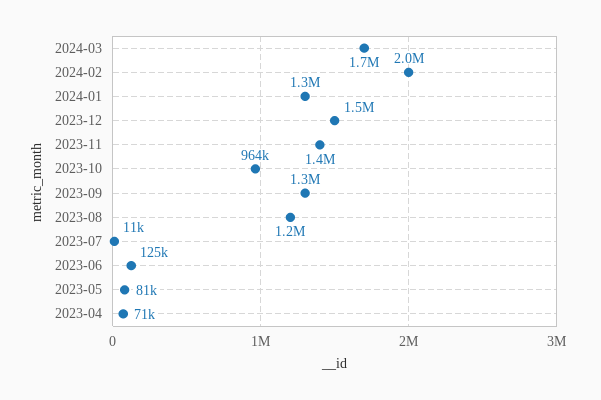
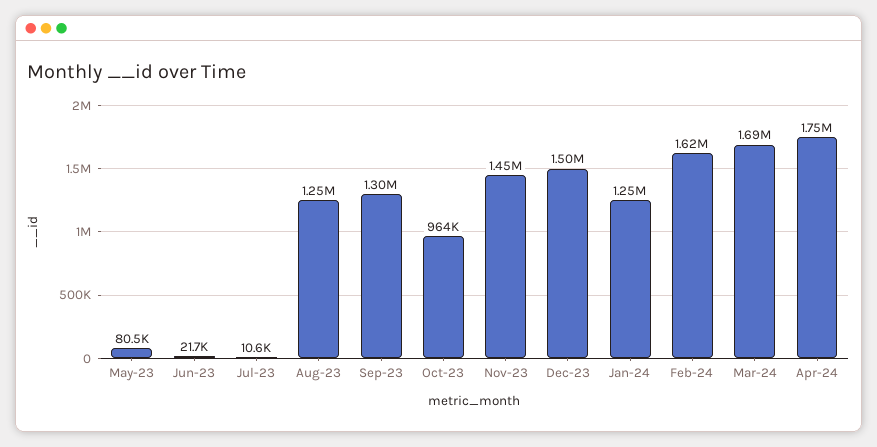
2024-02: 2000000 -> 1620000
2023-06: 125000 -> 21700
2023-04: 71000 -> none
Apr-24: none -> 1750000

